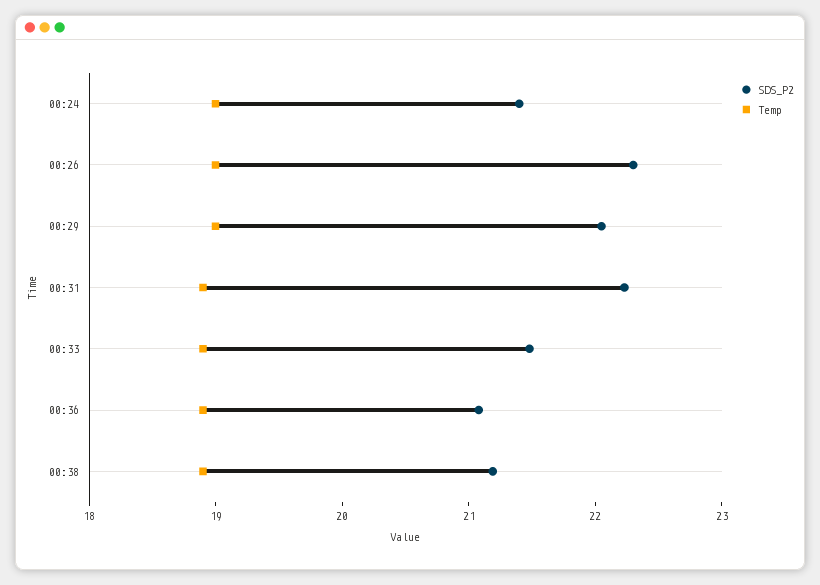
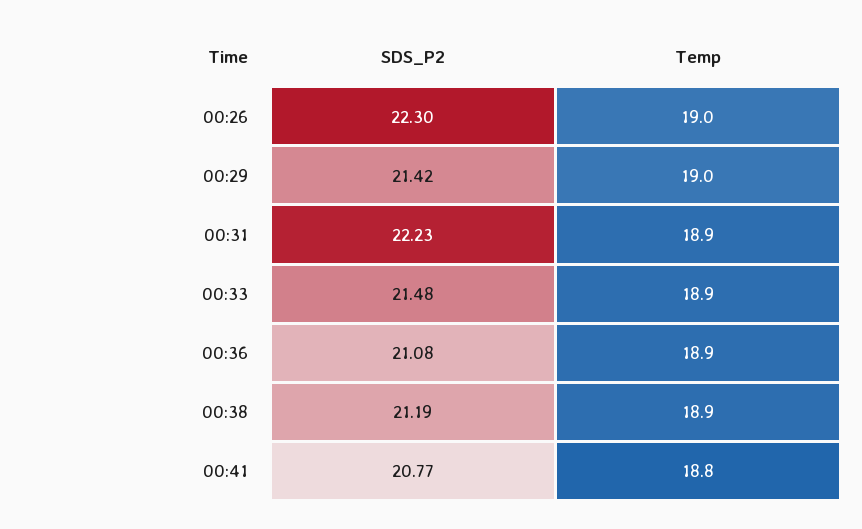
SDS_P2, 00:24: 21.4 -> none
Temp, 00:24: 19 -> none
SDS_P2, 00:29: 22 -> 21.42
SDS_P2, 00:41: none -> 20.77
Temp, 00:41: none -> 18.8

